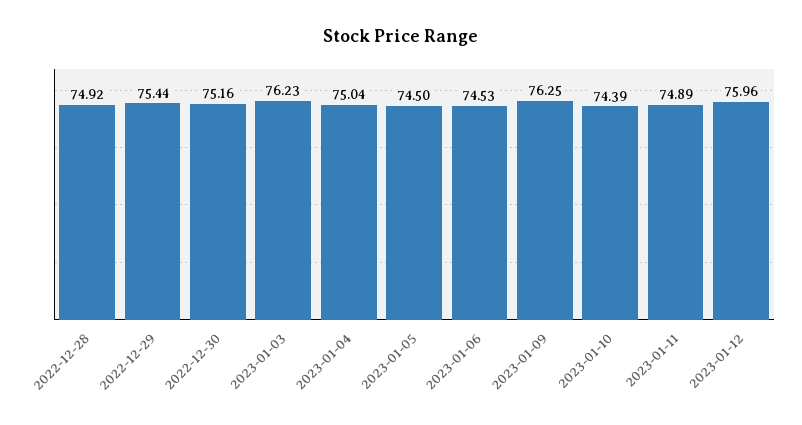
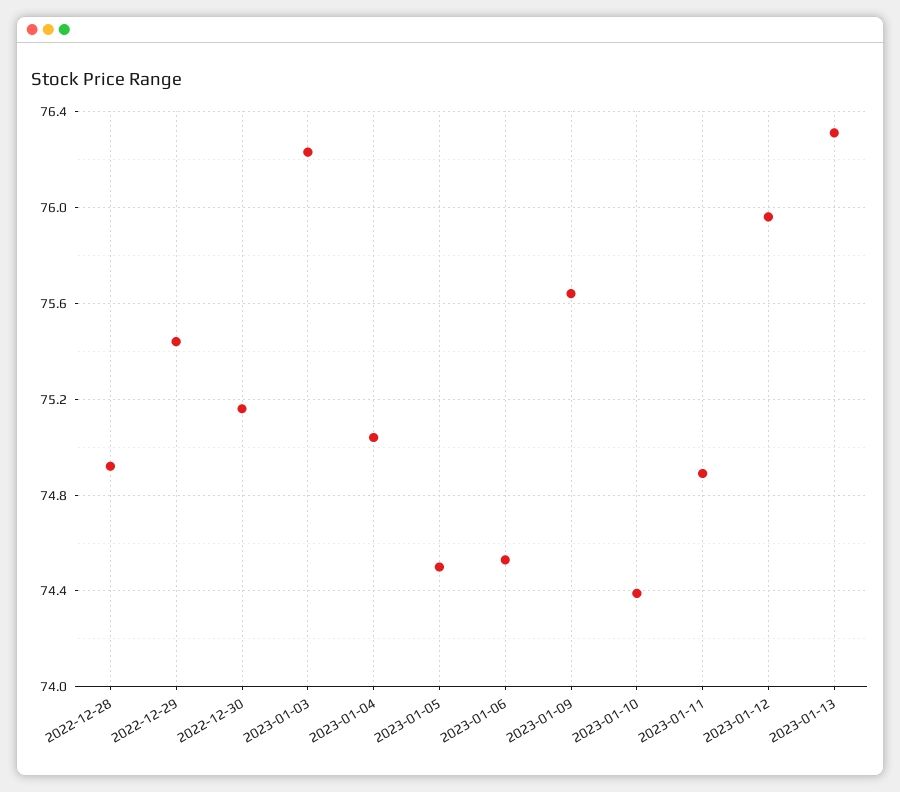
2023-01-09: 76.25 -> 75.65
2023-01-13: none -> 76.3

